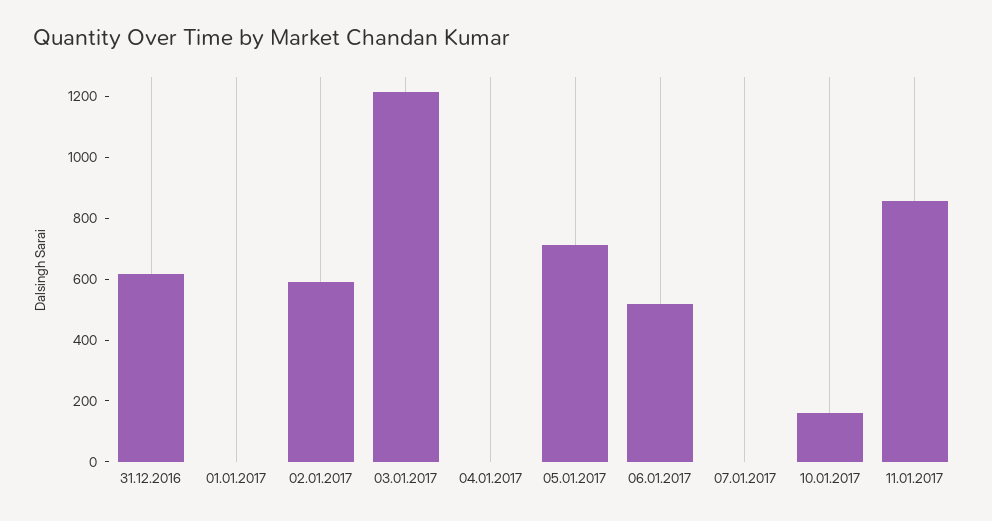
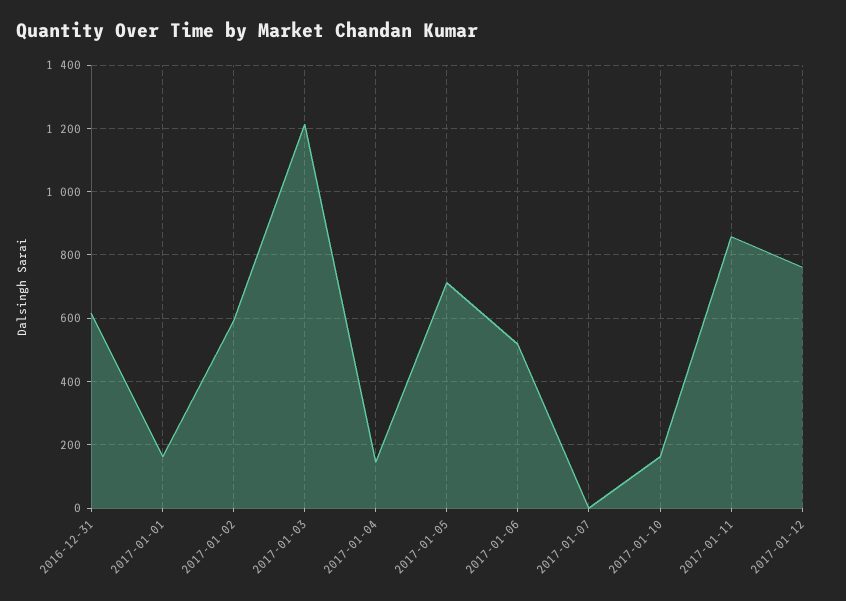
01.01.2017: 0 -> 160
04.01.2017: 0 -> 140
2017-01-12: none -> 760

